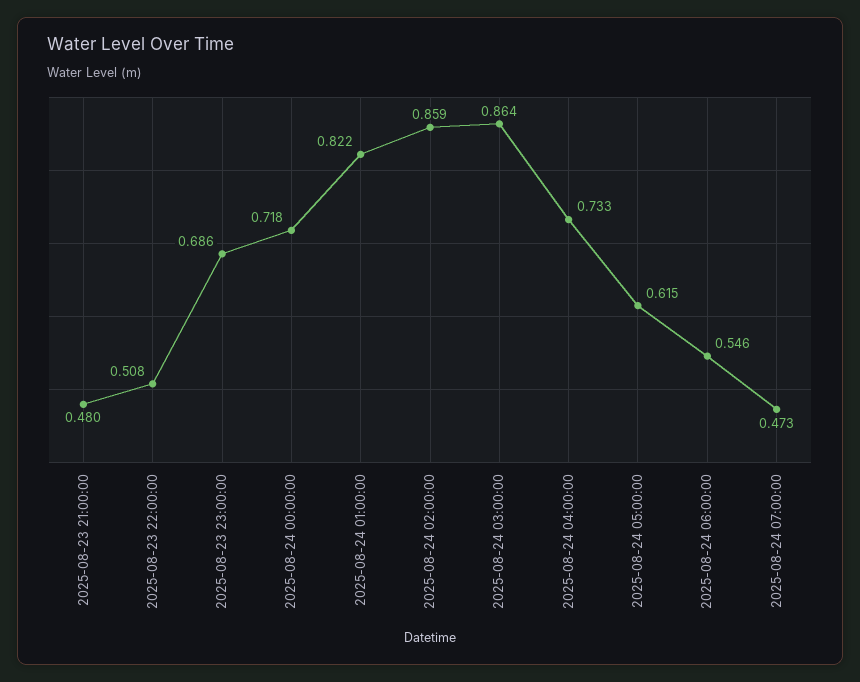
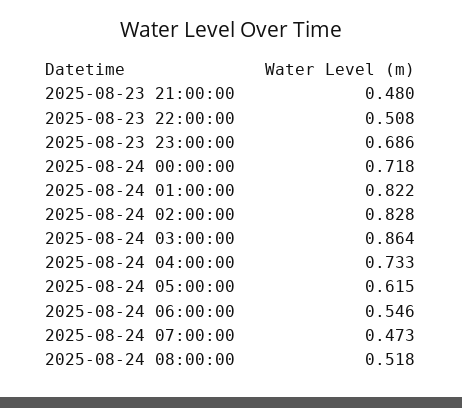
2025-08-24 02:00:00: 0.859 -> 0.828
2025-08-24 08:00:00: none -> 0.518

